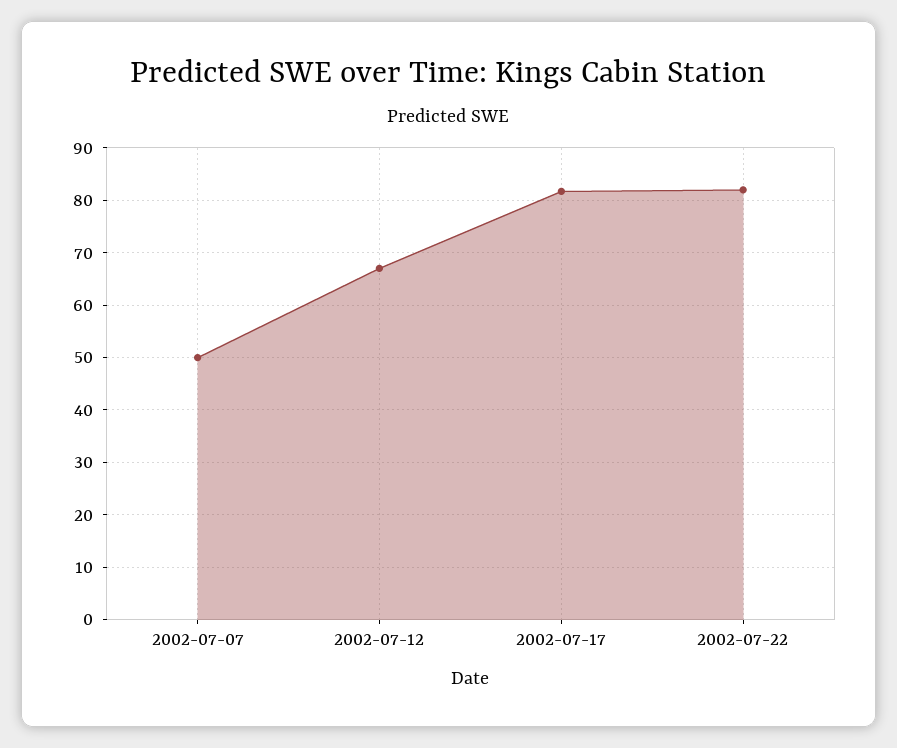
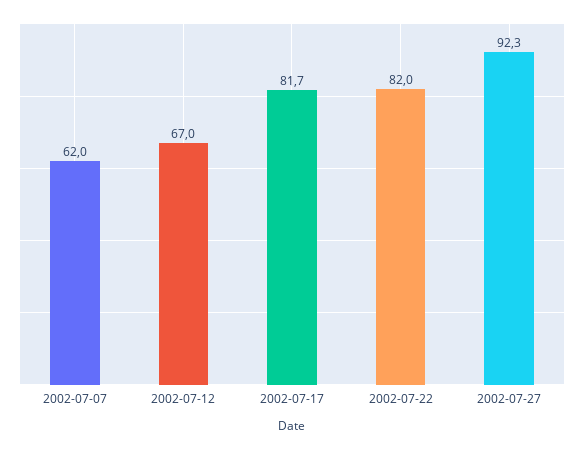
2002-07-07: 50 -> 62
2002-07-27: none -> 92.3

